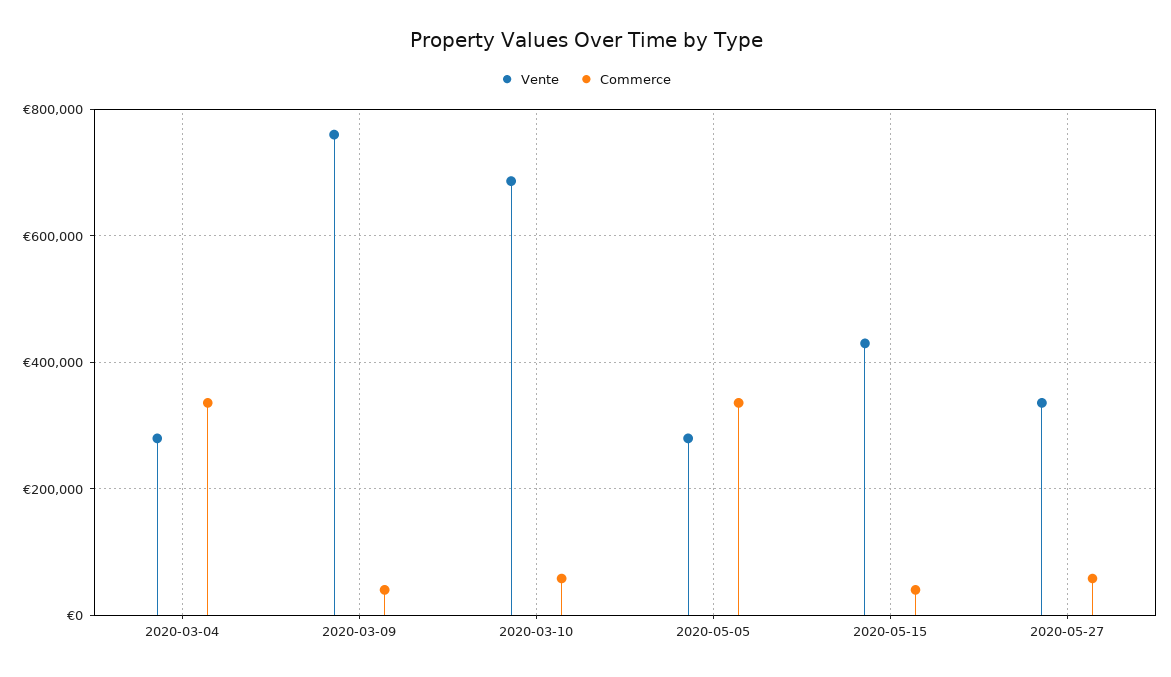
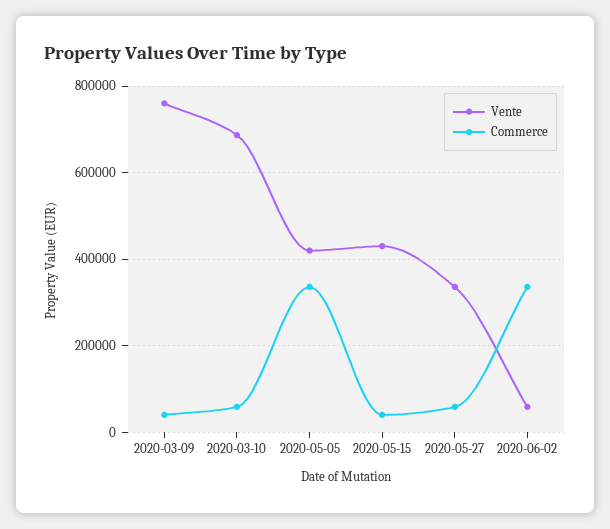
Vente, 2020-03-04: 280000 -> none
Commerce, 2020-03-04: 340000 -> none
Vente, 2020-05-05: 280000 -> 420000
Vente, 2020-06-02: none -> 60000
Commerce, 2020-06-02: none -> 340000

